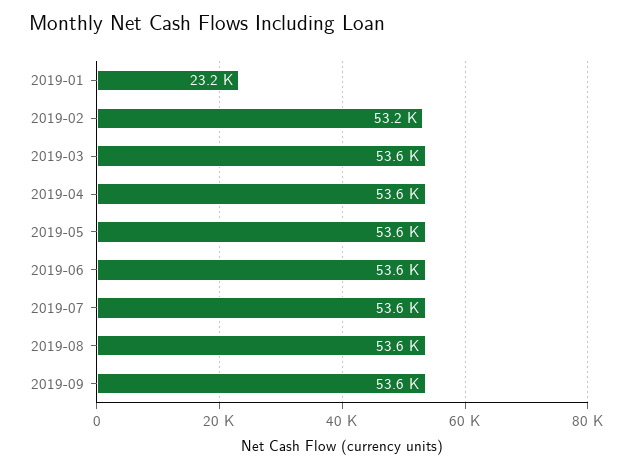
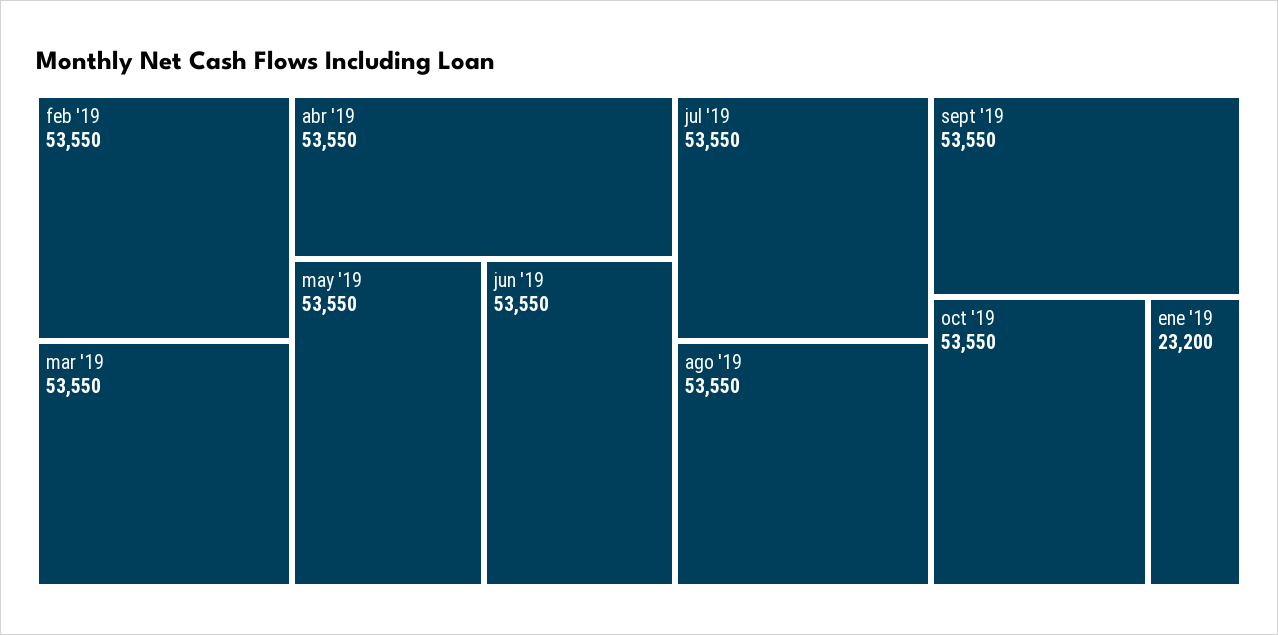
2019-02: 53200 -> 53550
oct '19: none -> 53550

